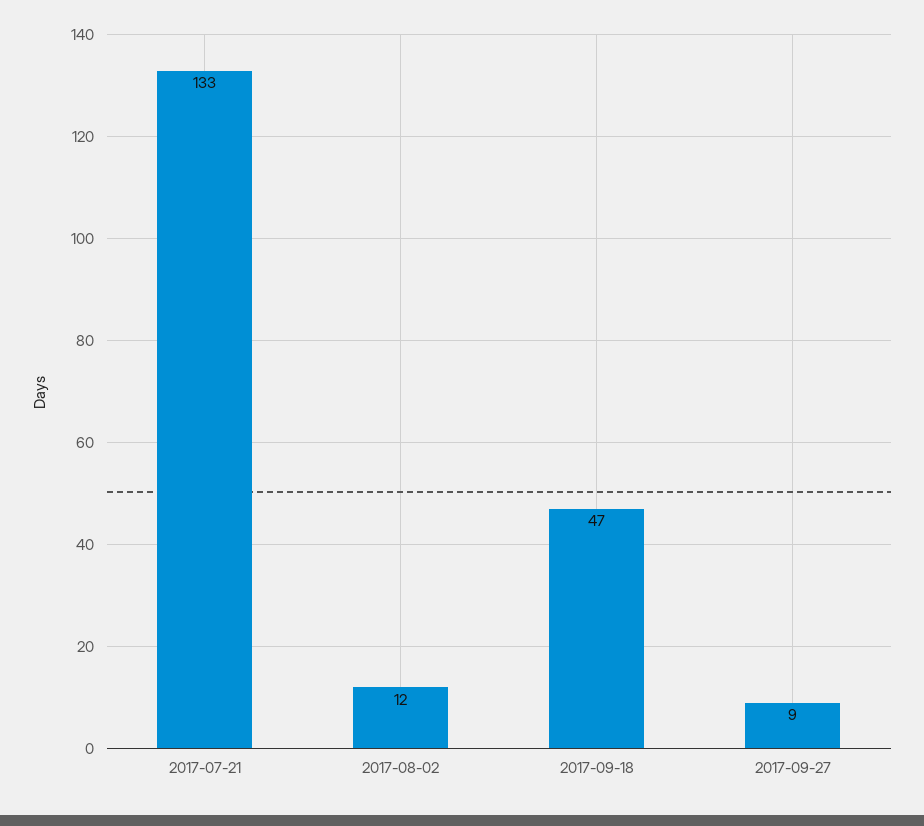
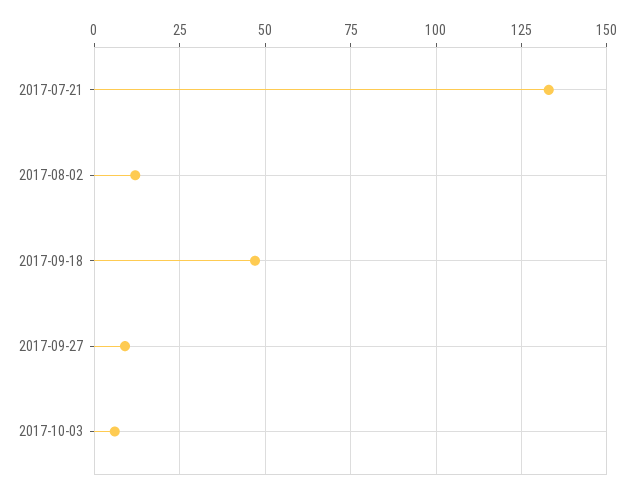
2017-10-03: none -> 5

